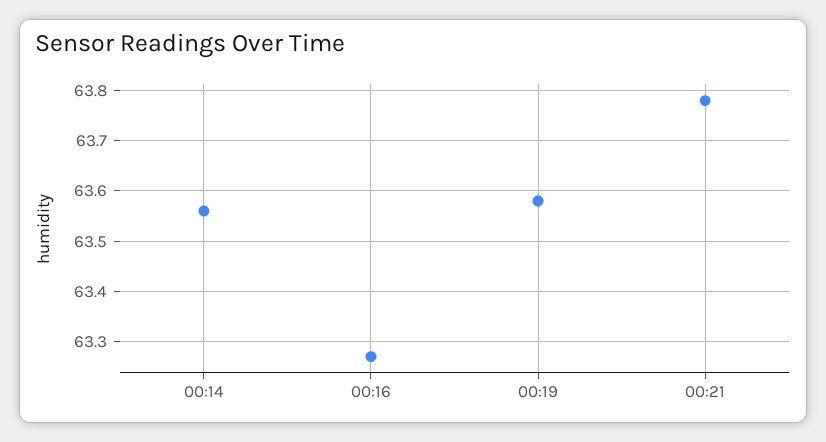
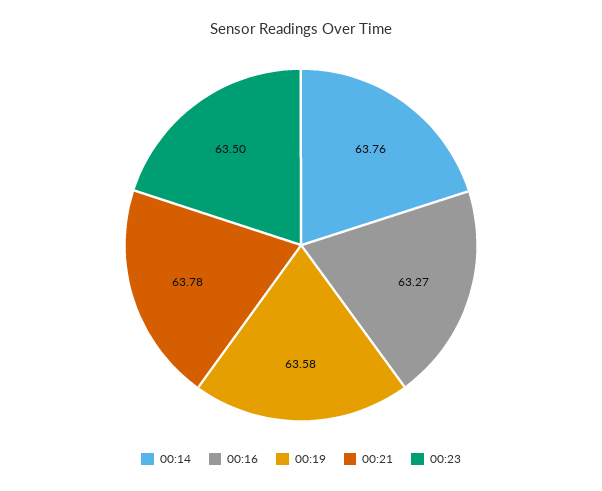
00:14: 63.55 -> 63.76
00:23: none -> 63.5

